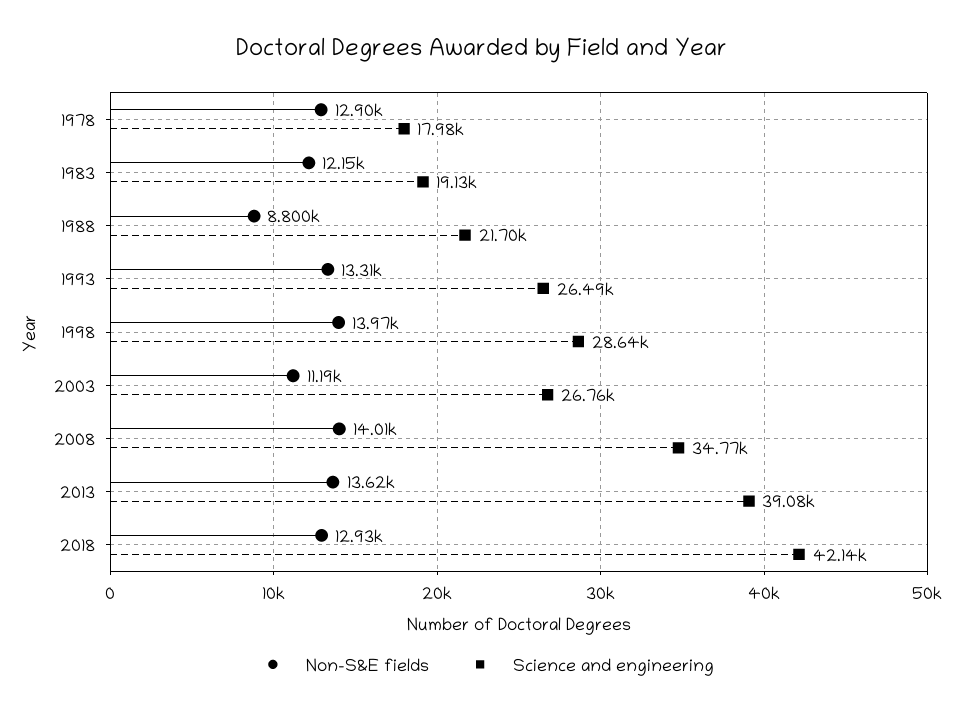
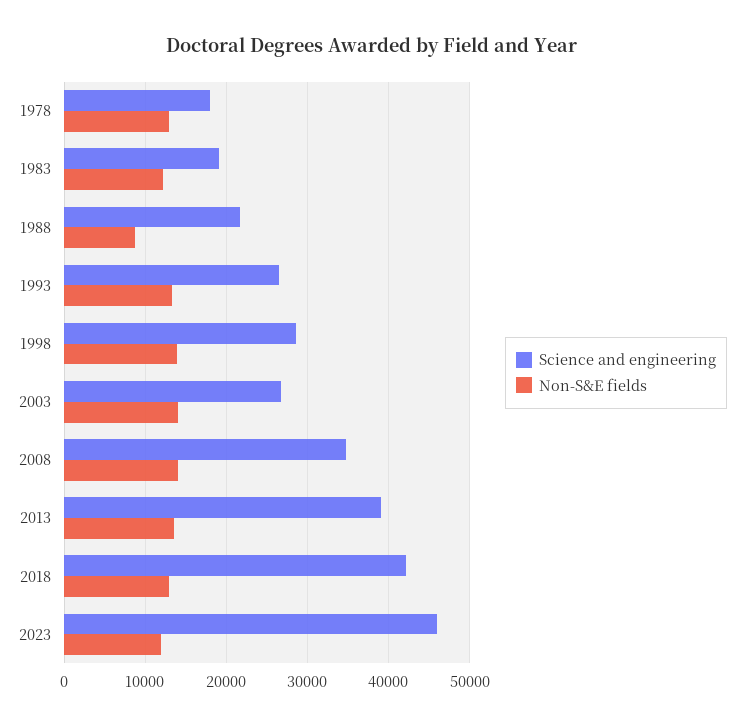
Non-S&E fields, 2003: 11190 -> 14000
Science and engineering, 2023: none -> 46000
Non-S&E fields, 2023: none -> 12000

